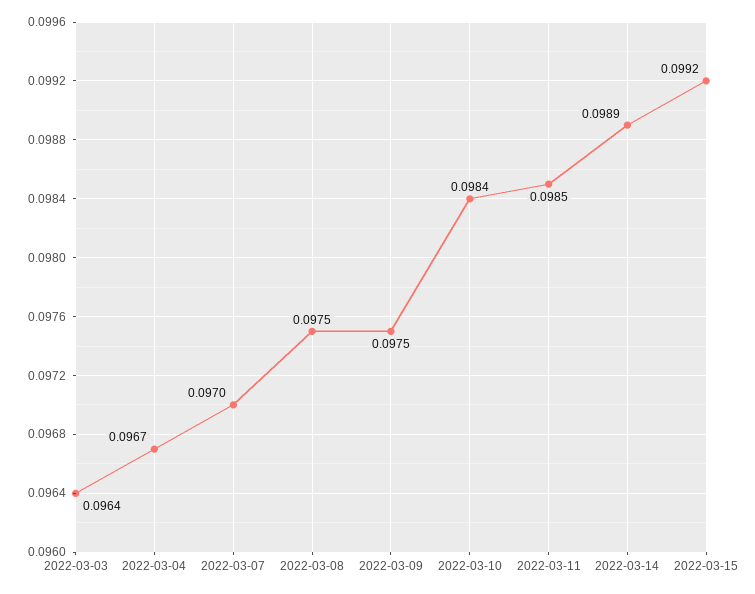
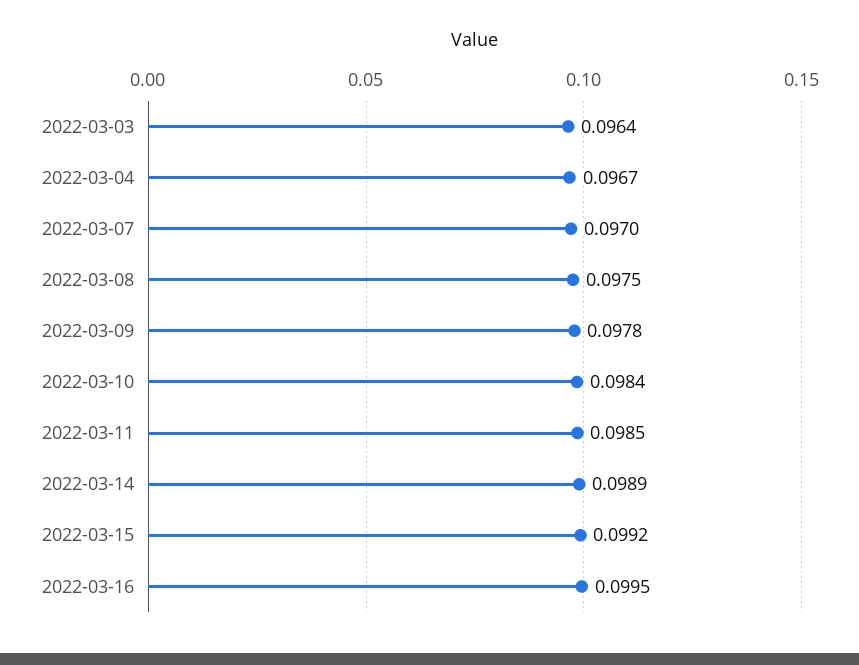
2022-03-09: 0.0975 -> 0.0978
2022-03-16: none -> 0.0995

